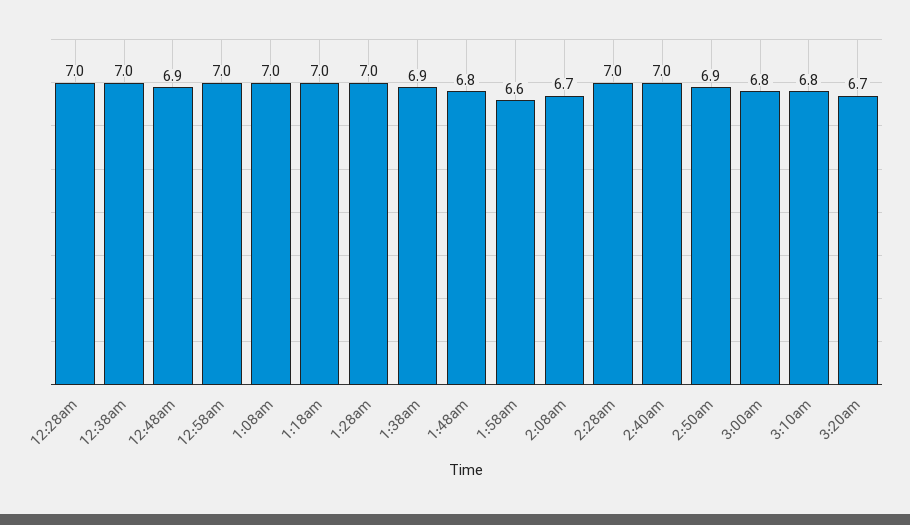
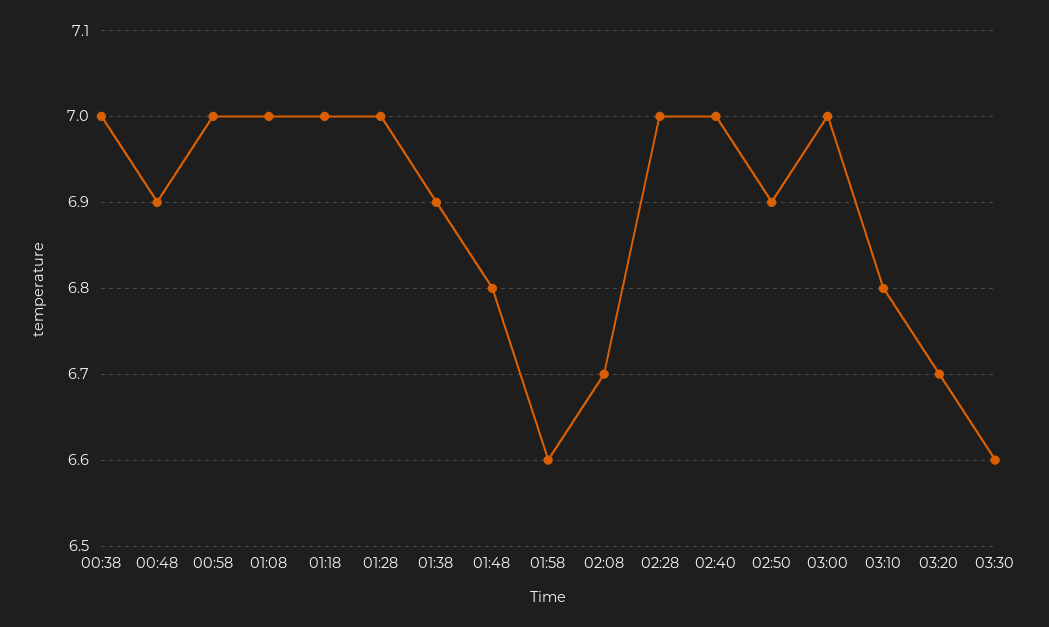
12:28am: 7 -> none
3:00am: 6.8 -> 7
03:30: none -> 6.6

